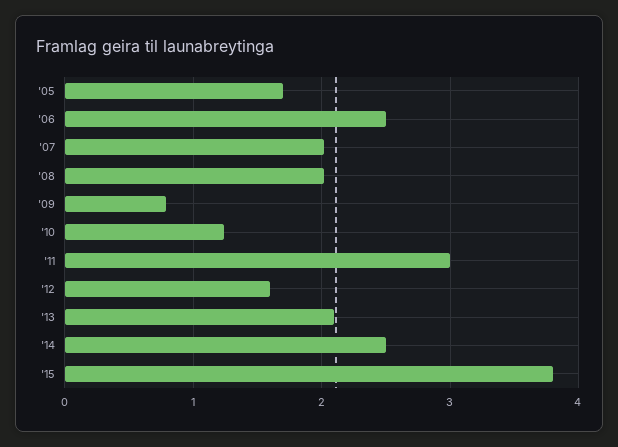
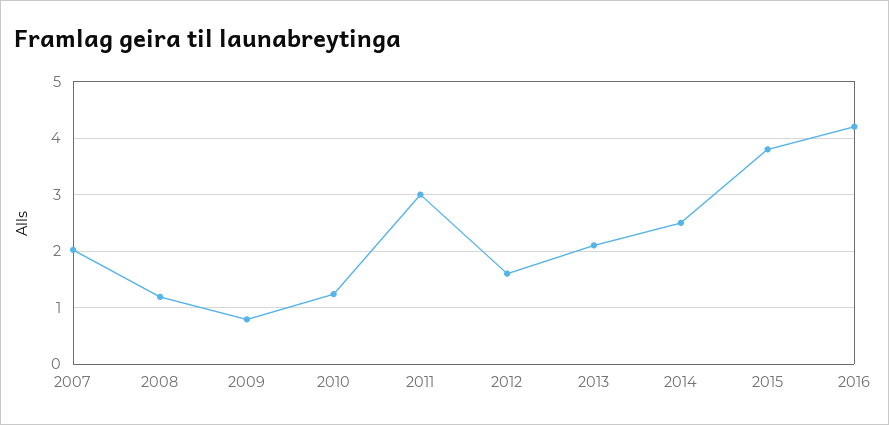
'05: 1.7 -> none
'06: 2.5 -> none
'08: 2 -> 1.2
2016: none -> 4.2

